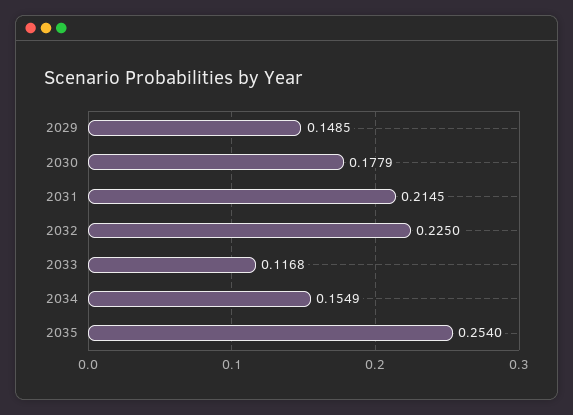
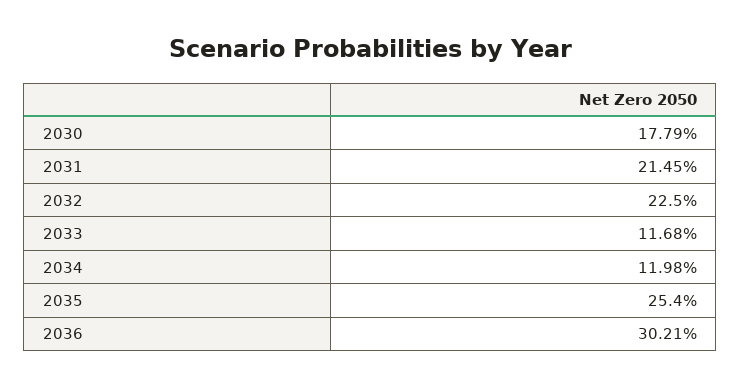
2029: 0.1485 -> none
2034: 0.1549 -> 0.1198
2036: none -> 0.3021

